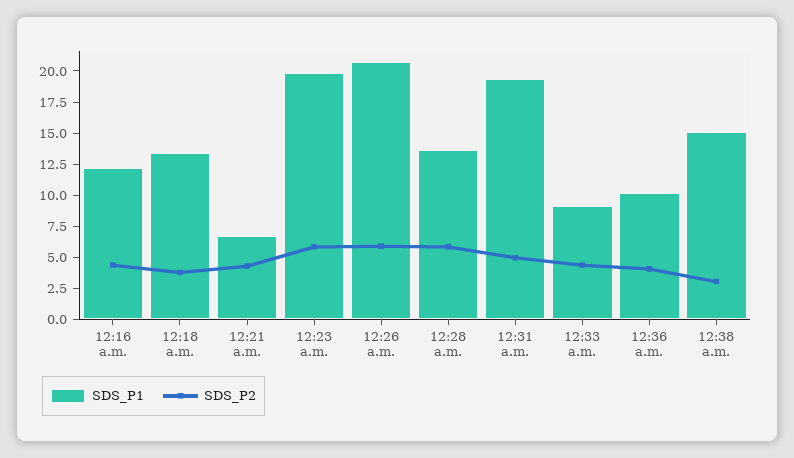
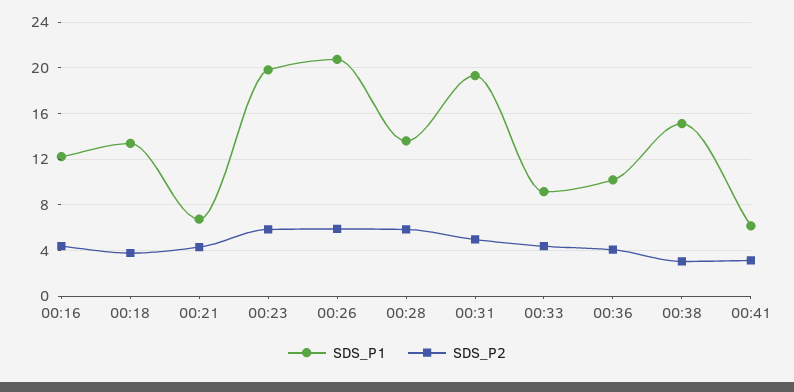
SDS_P1, 00:41: none -> 6
SDS_P2, 00:41: none -> 3

